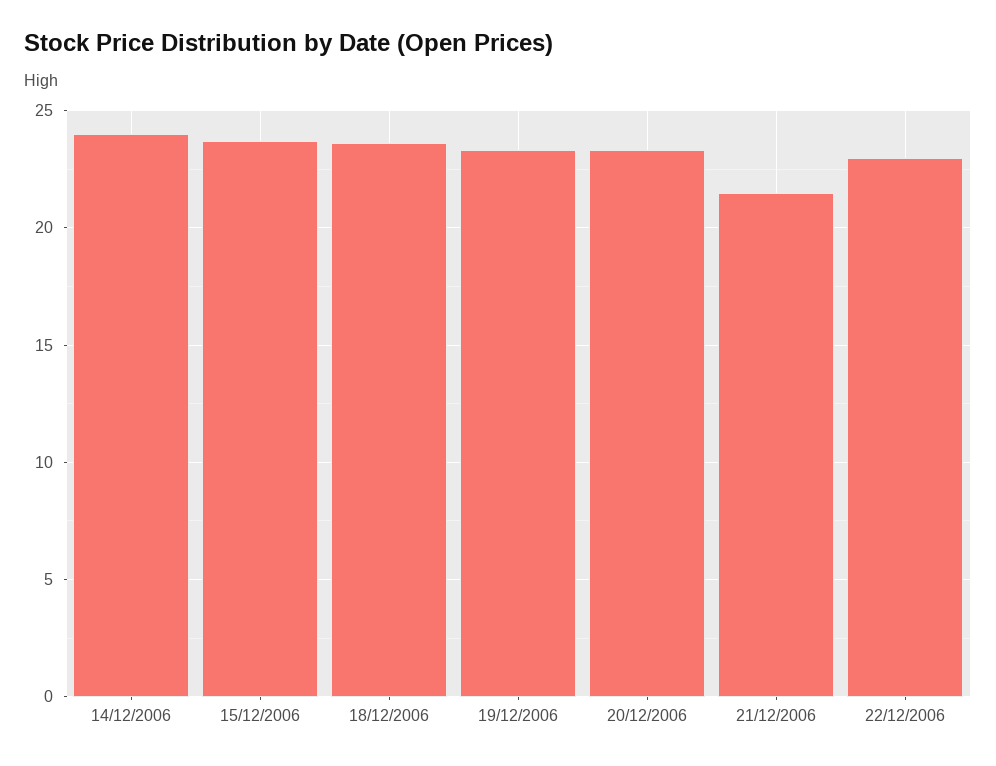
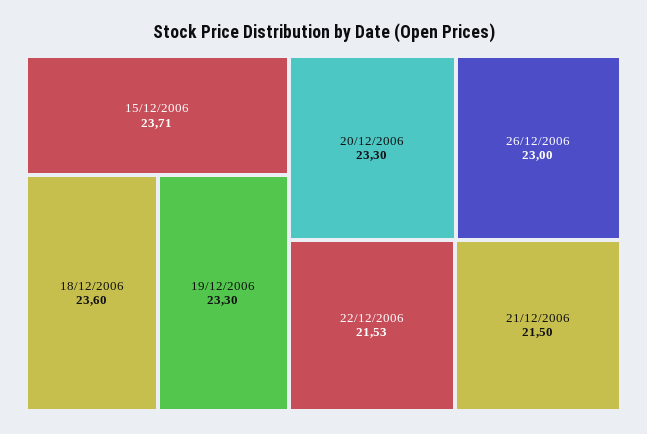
14/12/2006: 24 -> none
22/12/2006: 23 -> 21.53
26/12/2006: none -> 23

